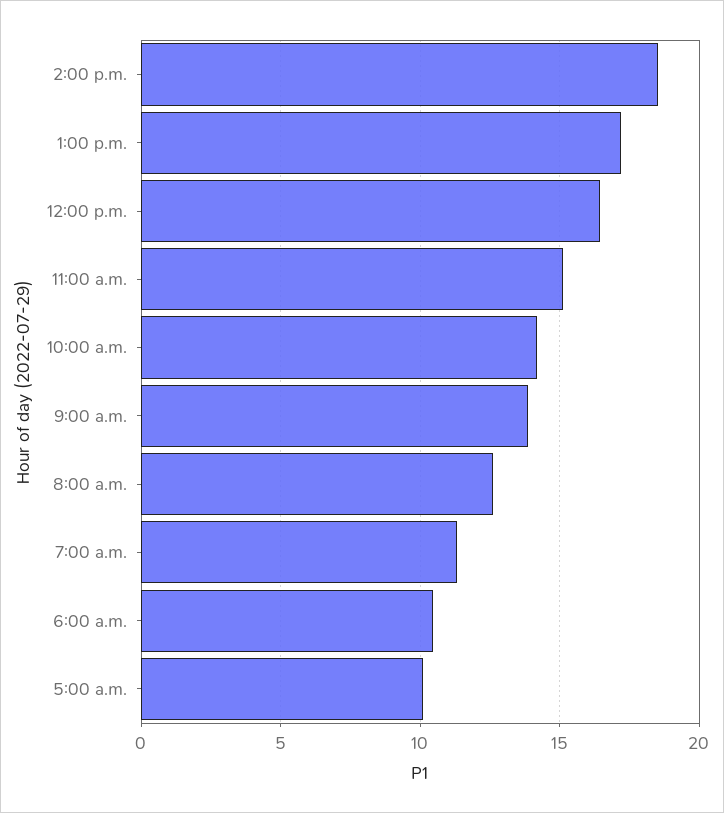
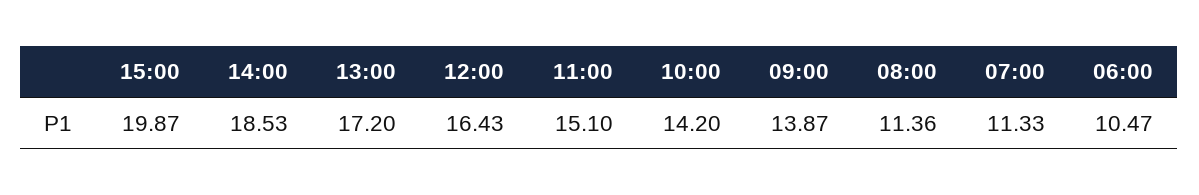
8:00 a.m.: 12.5 -> 11.36
5:00 a.m.: 10 -> none
15:00: none -> 19.87

